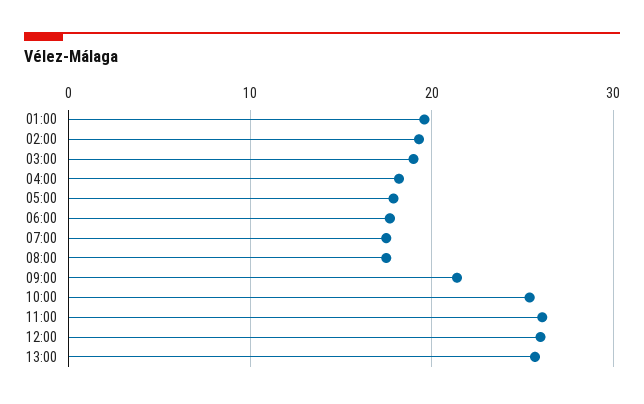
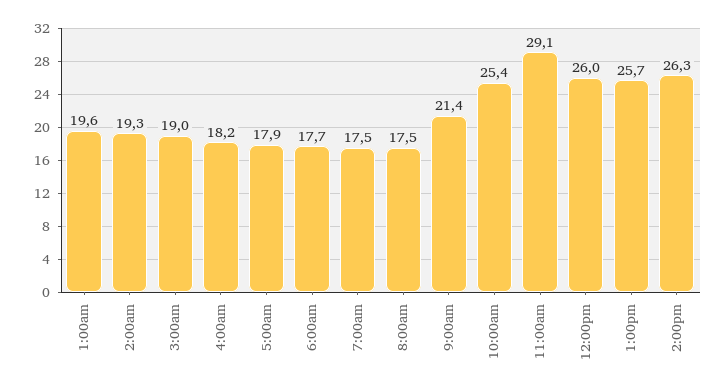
11:00: 26 -> 29.1
2:00pm: none -> 26.3

